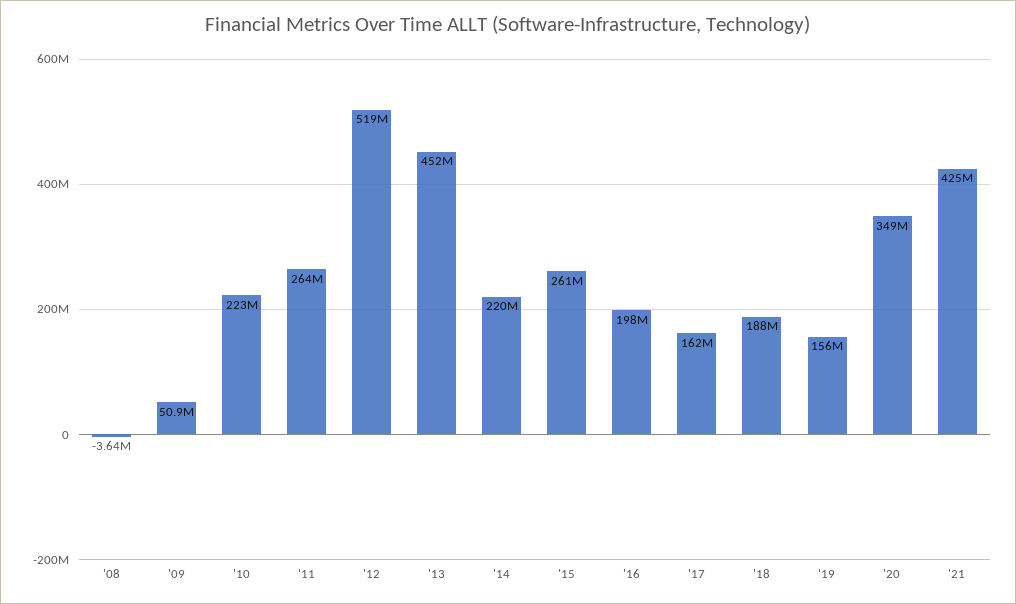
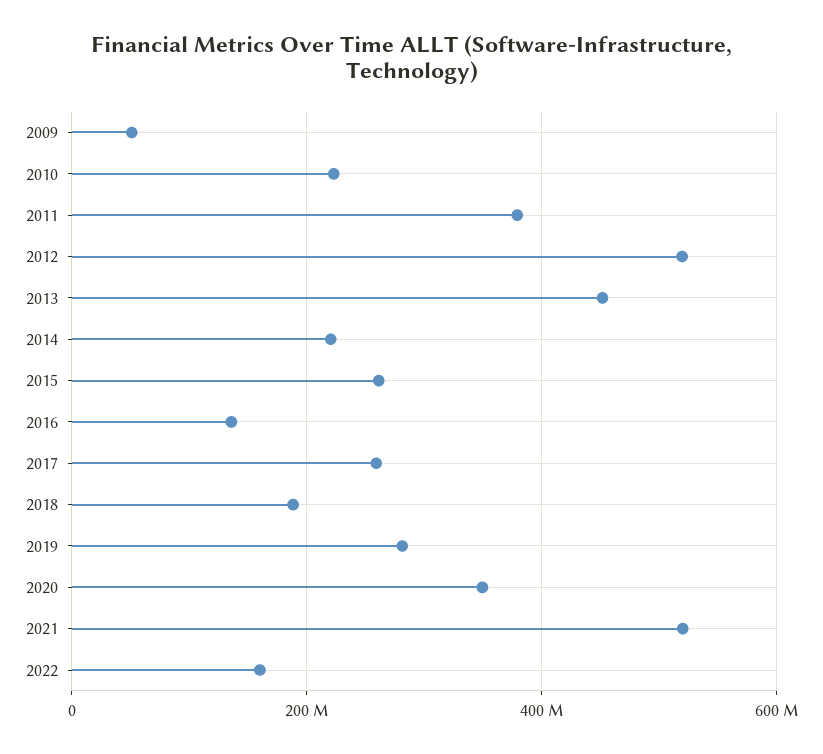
'08: -3640000 -> none
'11: 264000000 -> 380000000
'16: 198000000 -> 140000000
'17: 162000000 -> 260000000
'19: 156000000 -> 280000000
'21: 425000000 -> 520000000
2022: none -> 160000000

